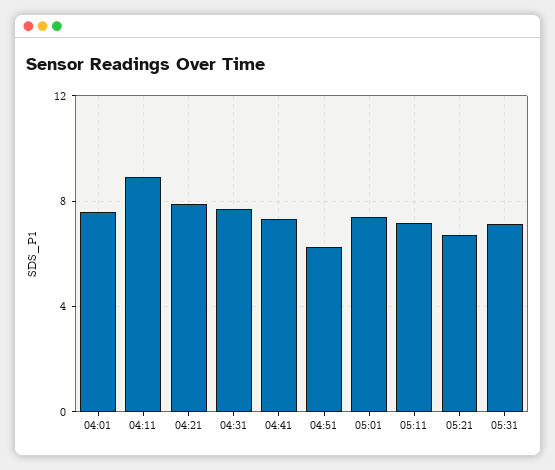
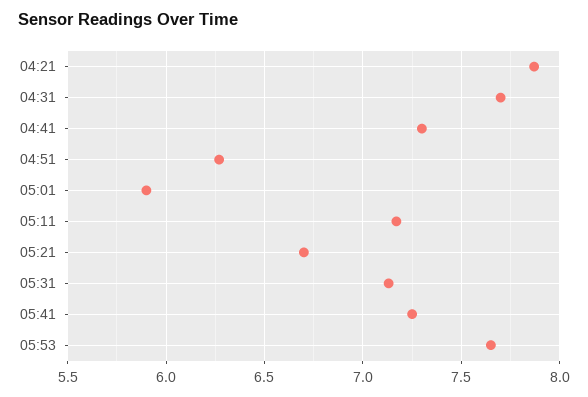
04:01: 7.5 -> none
04:11: 9 -> none
05:01: 7.5 -> 5.9
05:41: none -> 7.25
05:53: none -> 7.65

